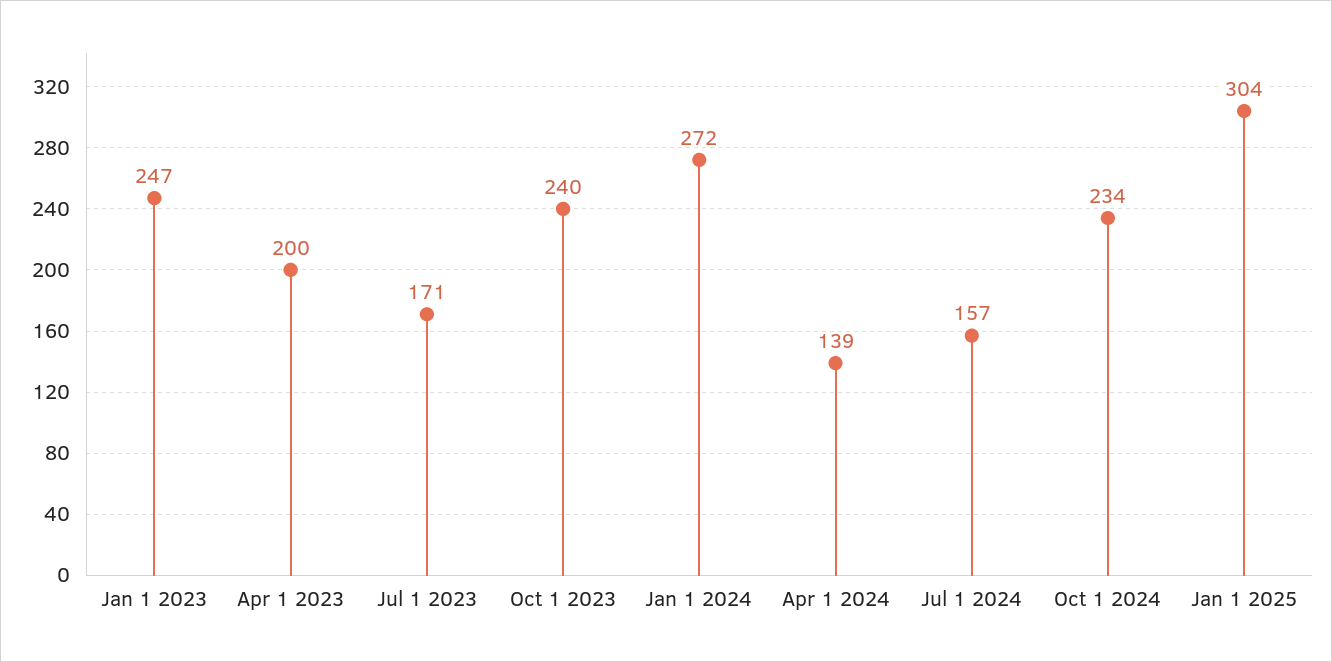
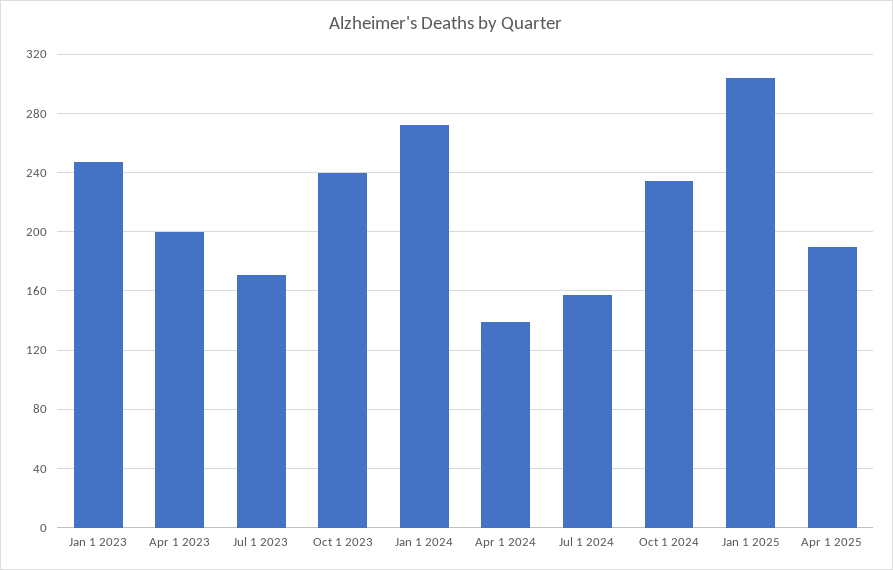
Apr 1 2025: none -> 190

